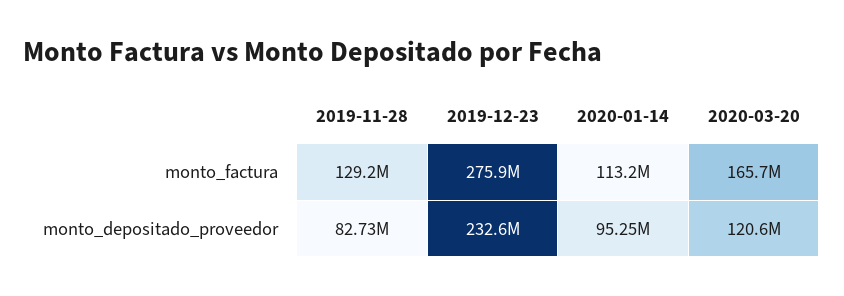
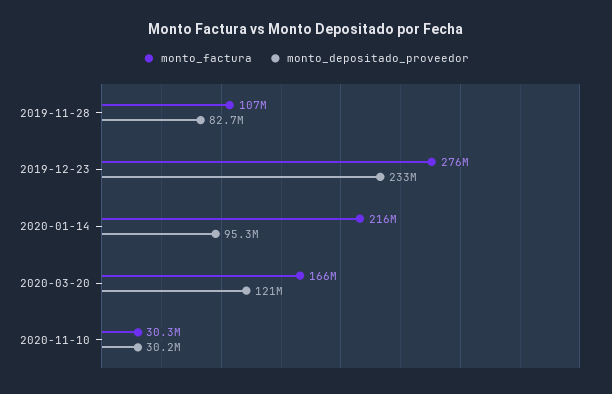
monto_factura, 2019-11-28: 129200000 -> 107000000
monto_factura, 2020-01-14: 113200000 -> 216000000
monto_factura, 2020-11-10: none -> 30300000
monto_depositado_proveedor, 2020-11-10: none -> 30200000

